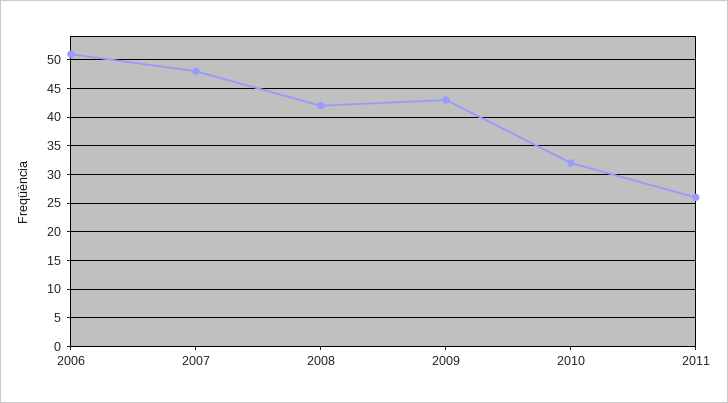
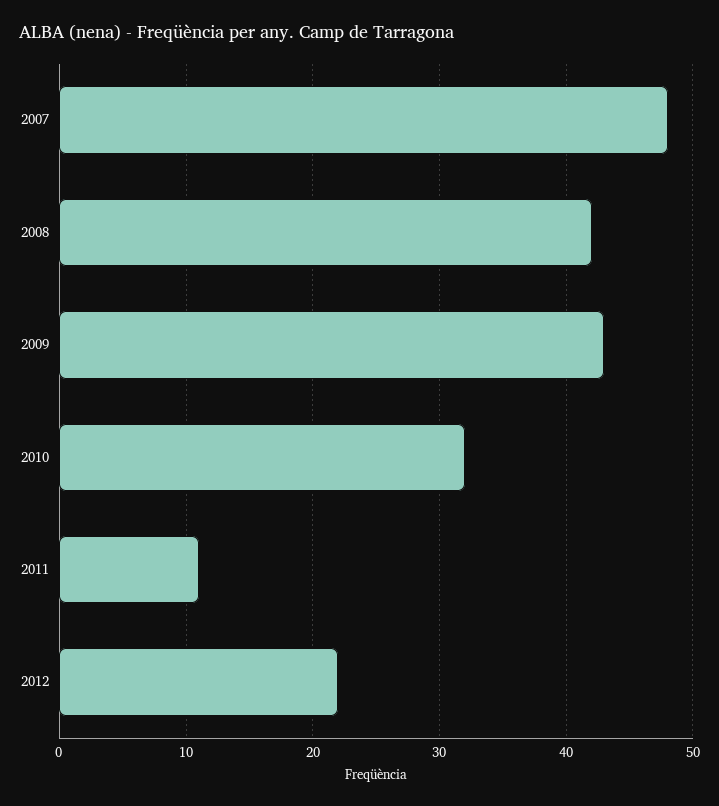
2006: 50 -> none
2011: 25 -> 11
2012: none -> 22

